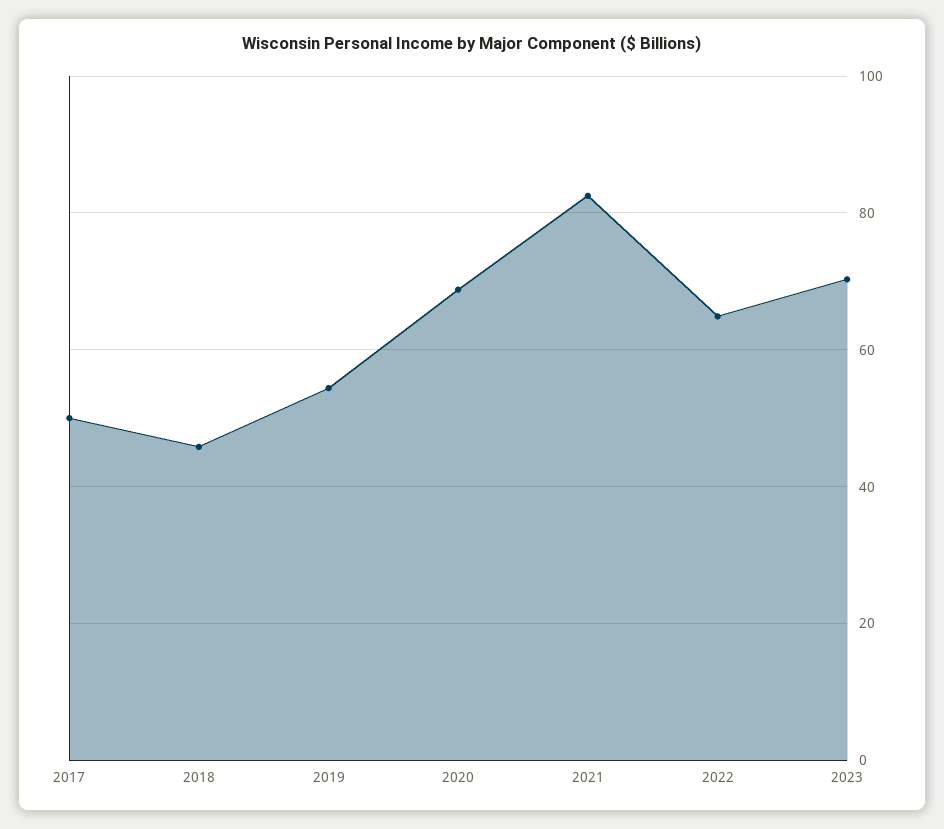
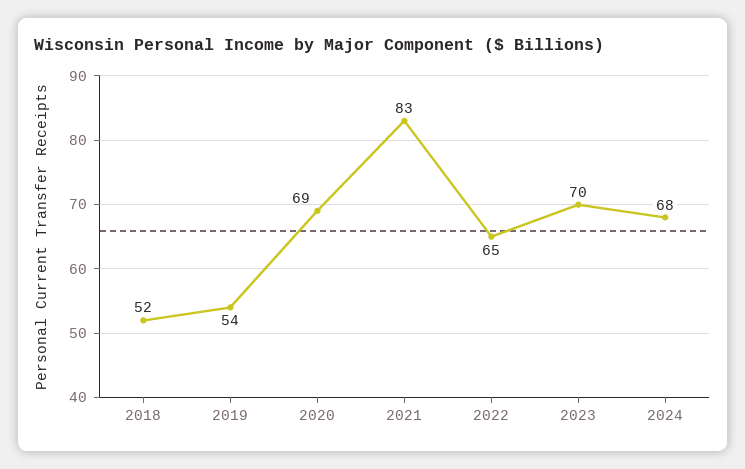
2017: 50 -> none
2018: 46 -> 52
2024: none -> 68

